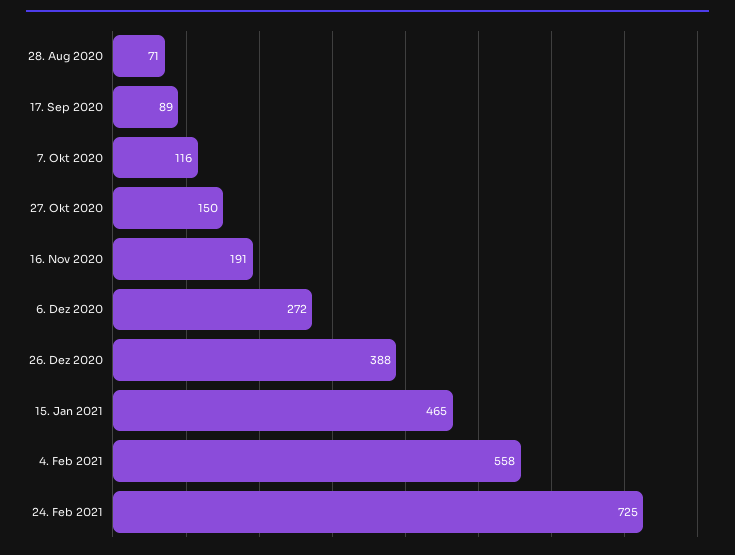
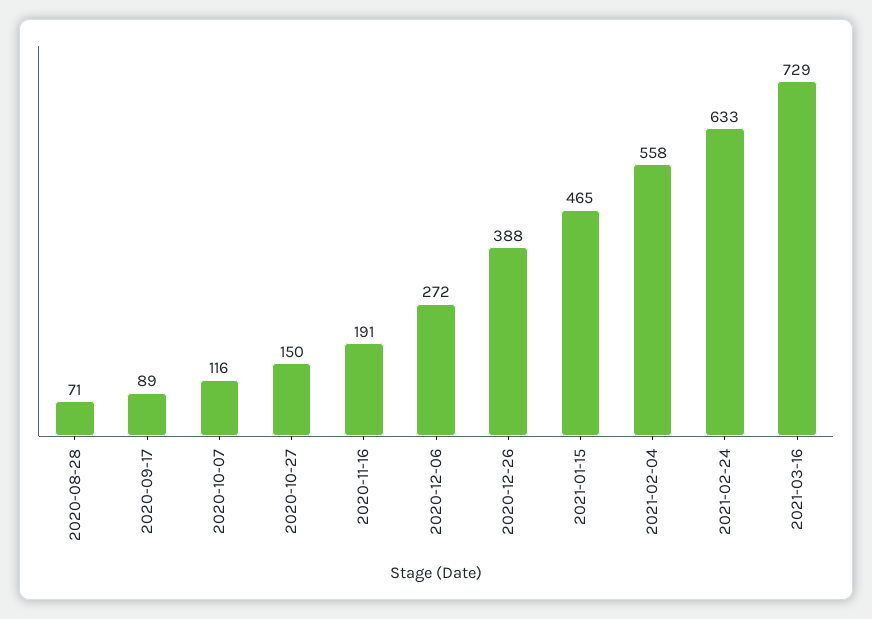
24. Feb 2021: 725 -> 633
2021-03-16: none -> 729

